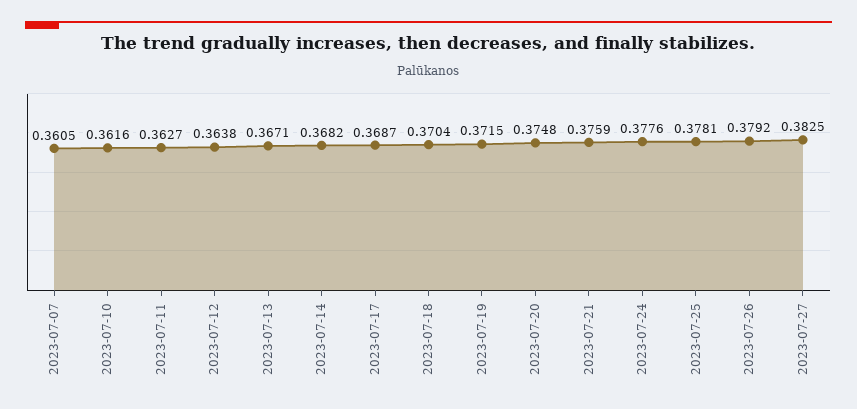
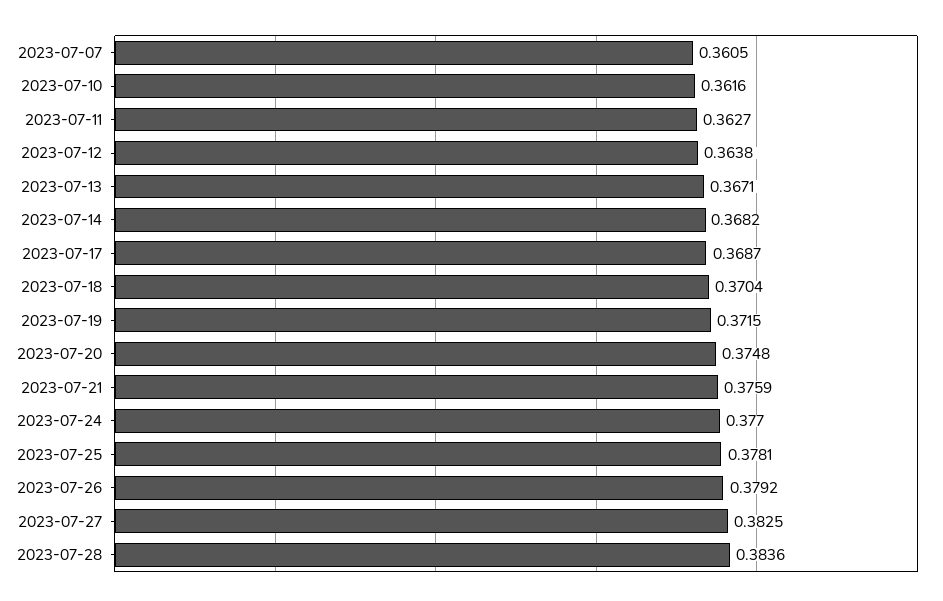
2023-07-24: 0.3776 -> 0.377
2023-07-28: none -> 0.3836

